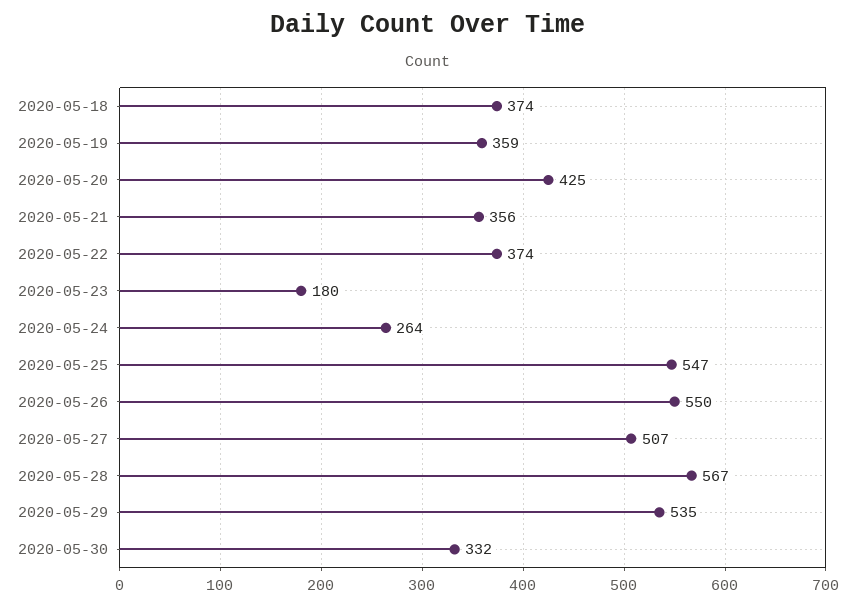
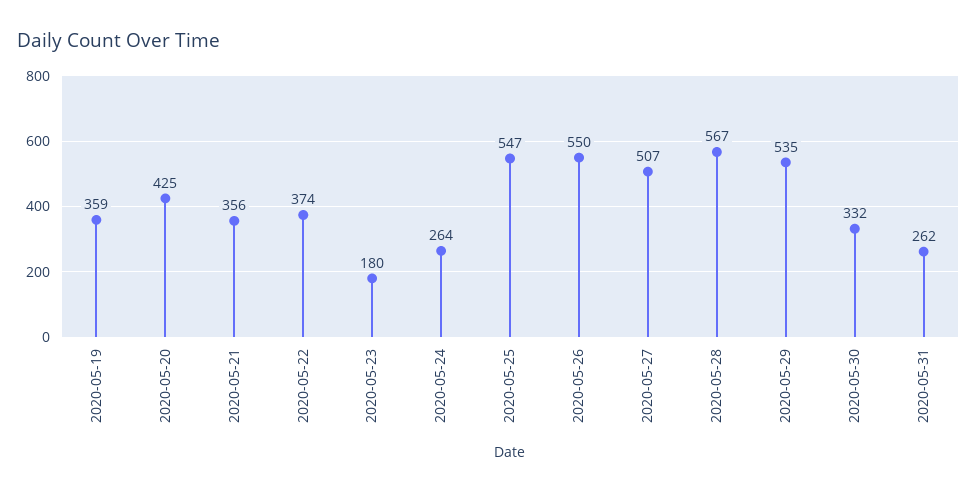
2020-05-18: 374 -> none
2020-05-31: none -> 262

